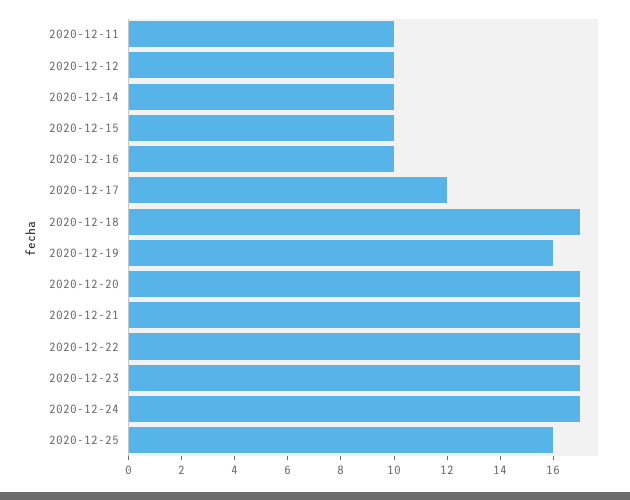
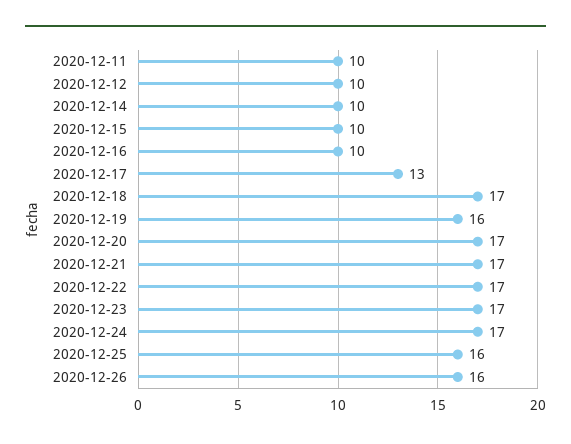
2020-12-17: 12 -> 13
2020-12-26: none -> 16

